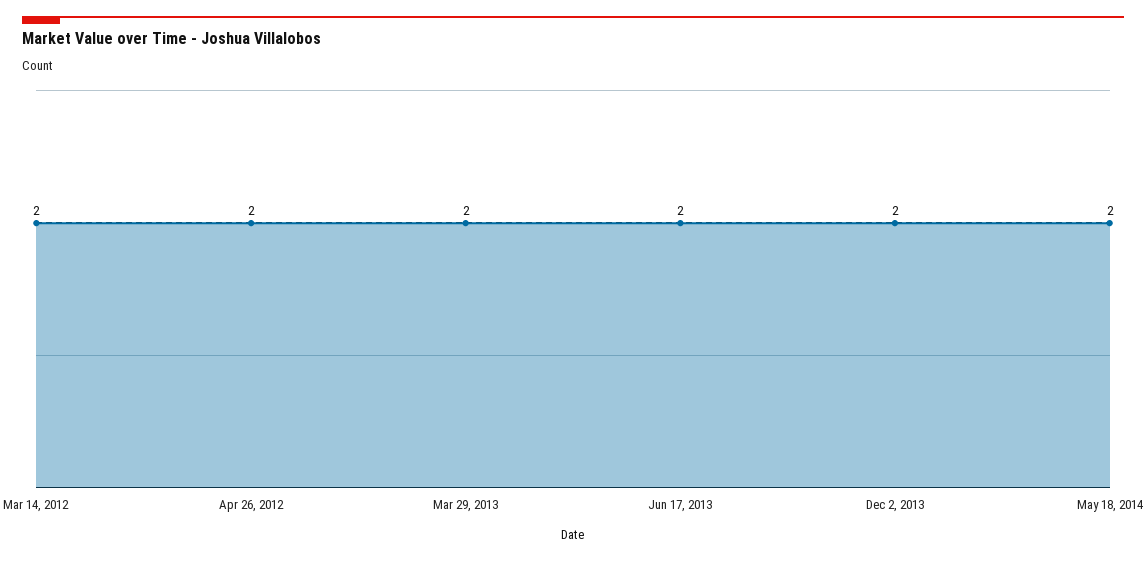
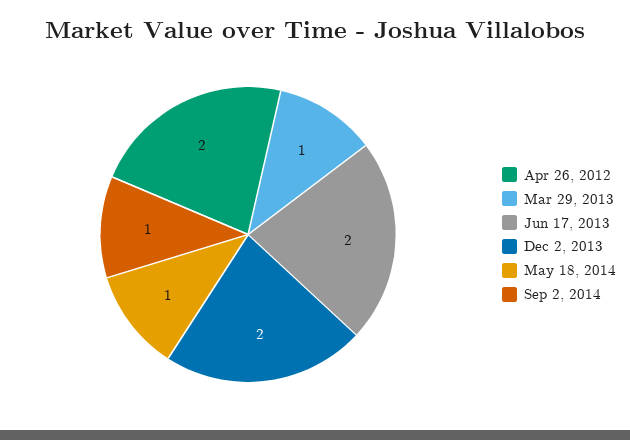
Mar 14, 2012: 2 -> none
Mar 29, 2013: 2 -> 1
May 18, 2014: 2 -> 1
Sep 2, 2014: none -> 1

